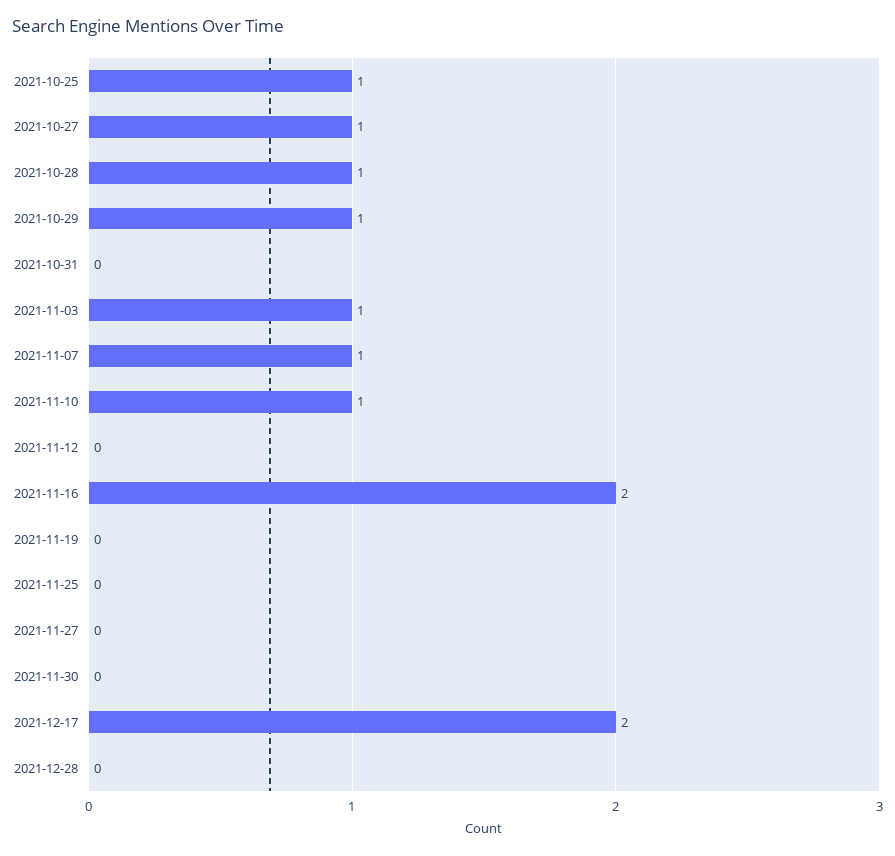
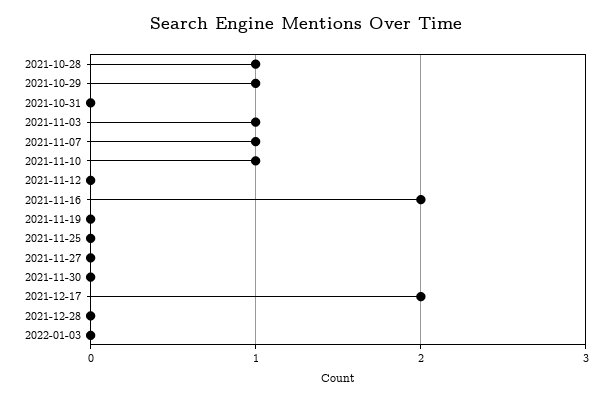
2021-10-25: 1 -> none
2021-10-27: 1 -> none
2022-01-03: none -> 0

